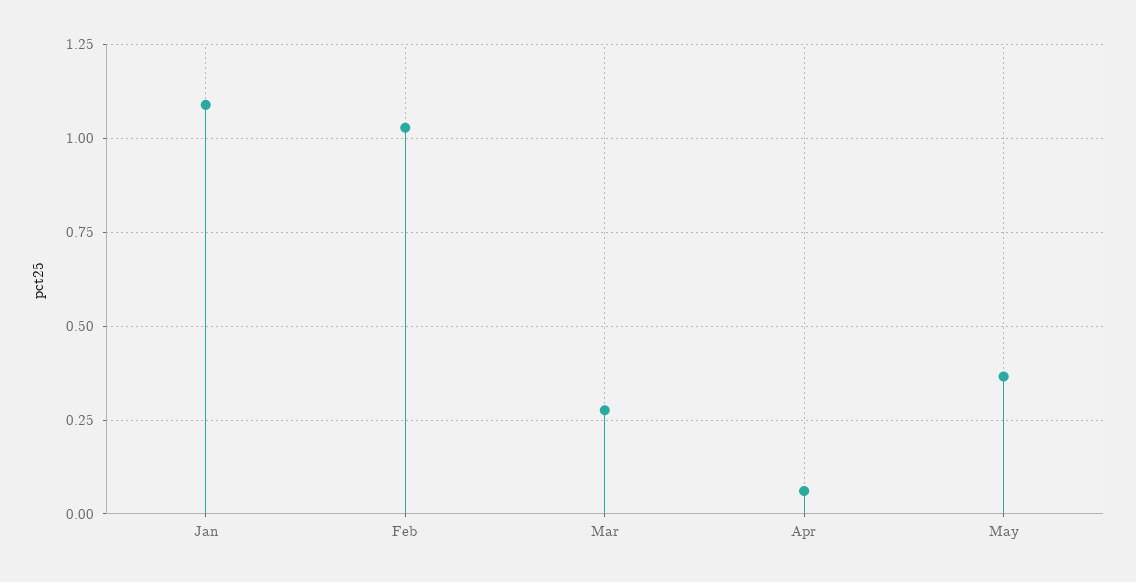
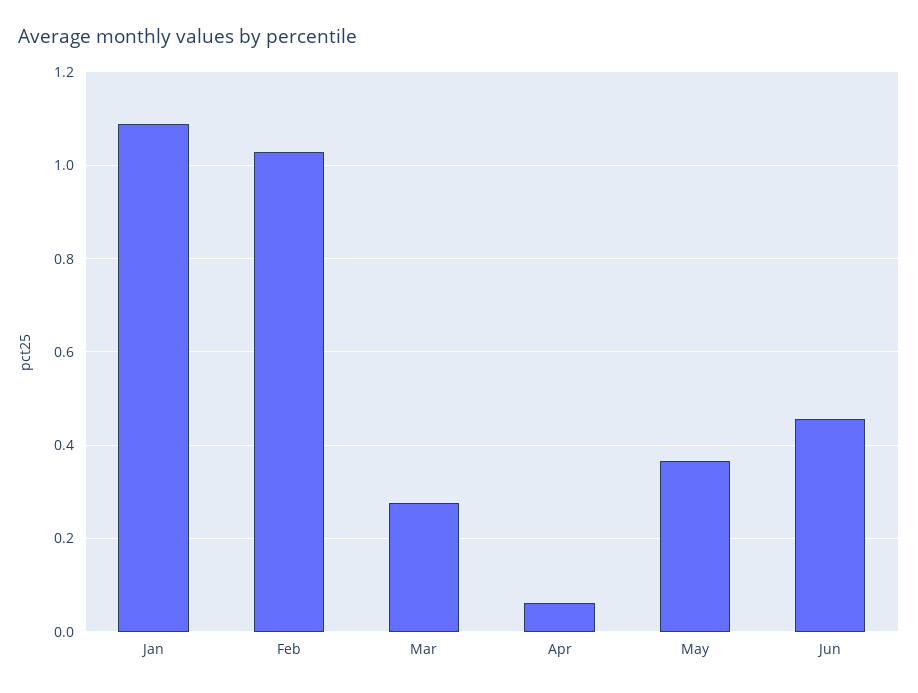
Jun: none -> 0.46

